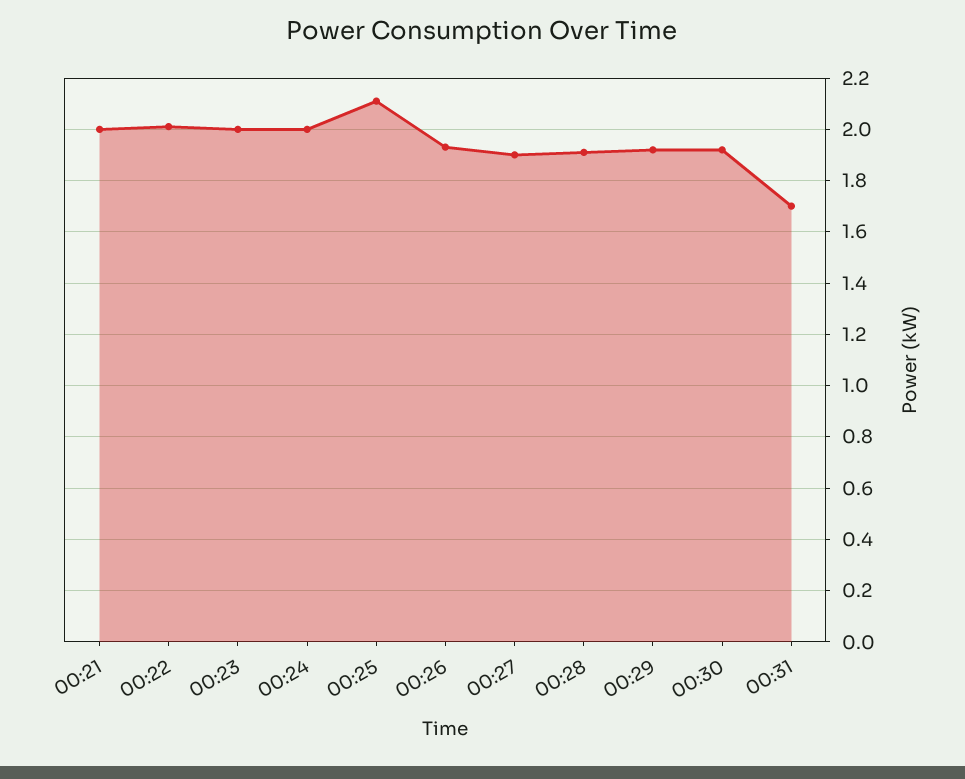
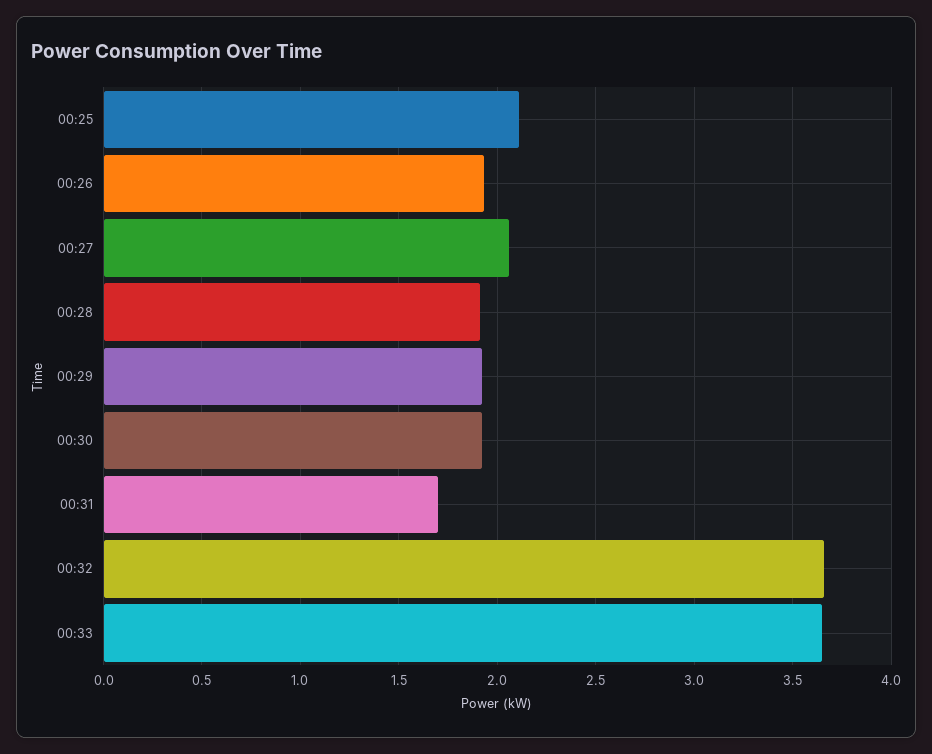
00:21: 2 -> none
00:22: 2 -> none
00:23: 2 -> none
00:24: 2 -> none
00:27: 1.9 -> 2.05
00:32: none -> 3.65
00:33: none -> 3.65

